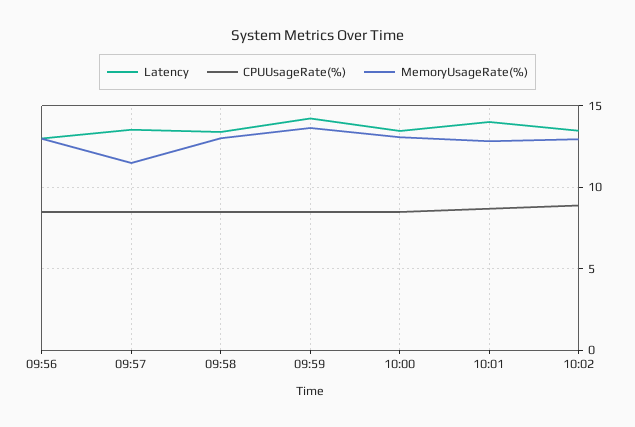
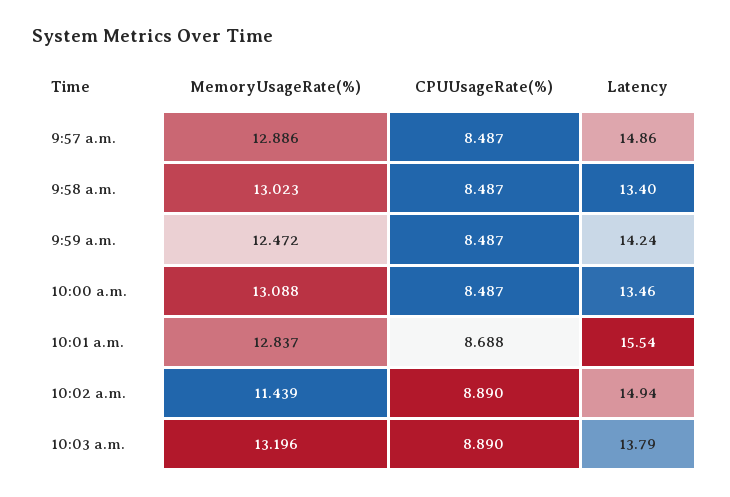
Latency, 09:56: 13 -> none
CPUUsageRate(%), 09:56: 8.5 -> none
MemoryUsageRate(%), 09:56: 13 -> none
Latency, 09:57: 13.5 -> 14.86
MemoryUsageRate(%), 09:57: 11.5 -> 12.886
MemoryUsageRate(%), 09:59: 13.5 -> 12.472
Latency, 10:01: 14 -> 15.54
Latency, 10:02: 13.5 -> 14.94
MemoryUsageRate(%), 10:02: 13 -> 11.439
MemoryUsageRate(%), 10:03 a.m.: none -> 13.196
CPUUsageRate(%), 10:03 a.m.: none -> 8.89
Latency, 10:03 a.m.: none -> 13.79

